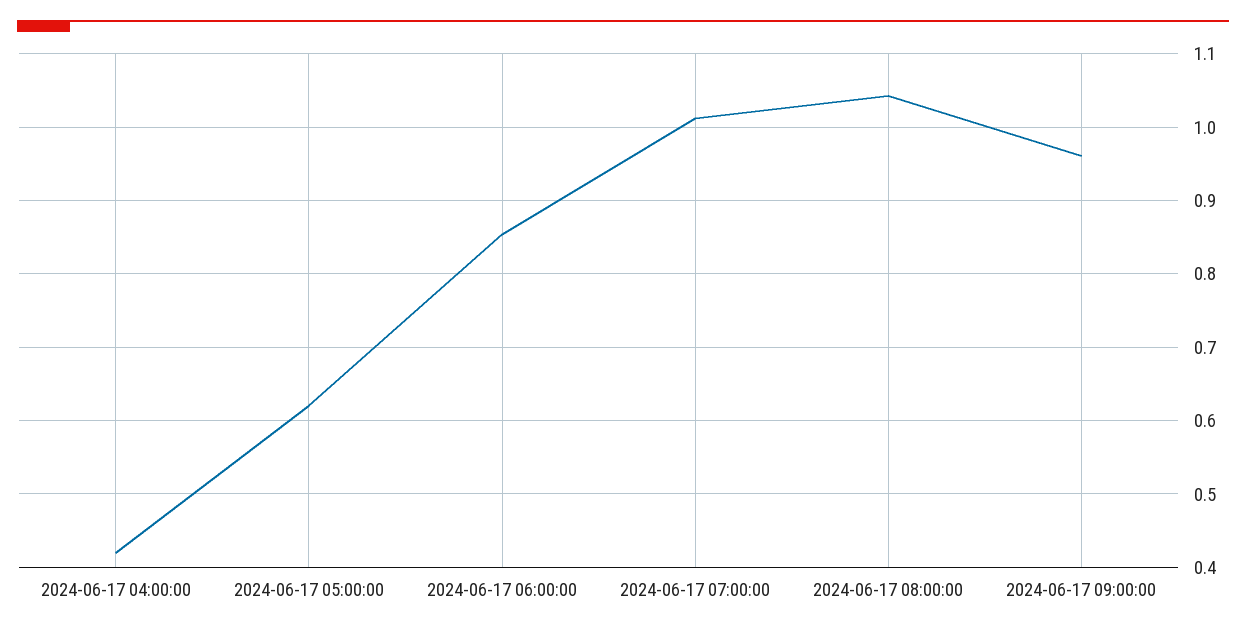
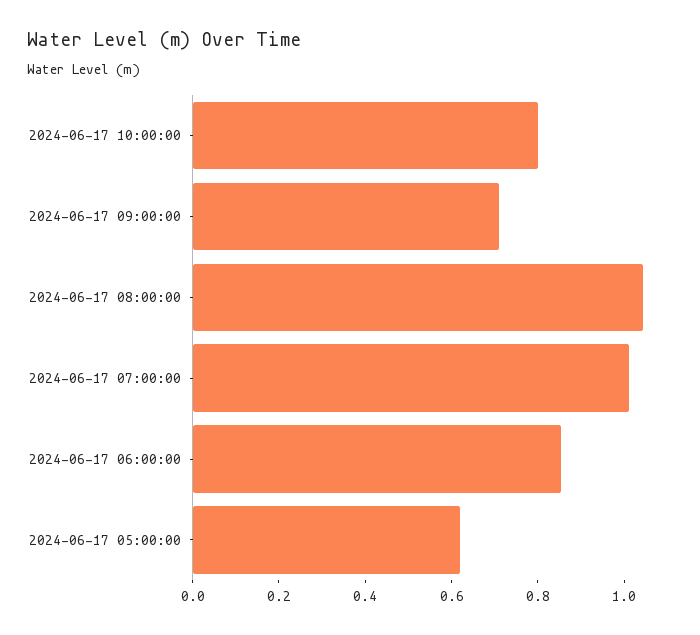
2024-06-17 04:00:00: 0.42 -> none
2024-06-17 09:00:00: 0.96 -> 0.7
2024-06-17 10:00:00: none -> 0.8

